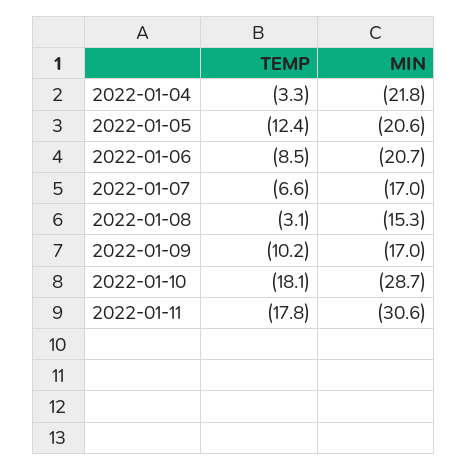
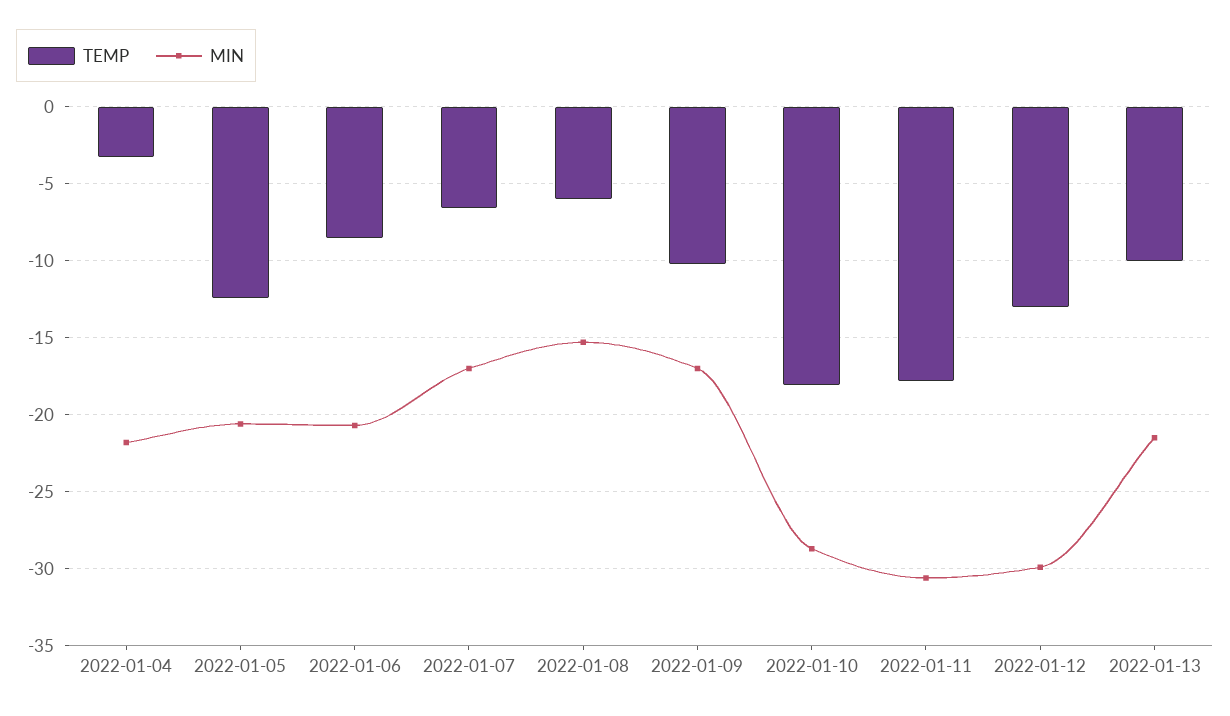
TEMP, 2022-01-08: -3.1 -> -6
TEMP, 2022-01-12: none -> -13
MIN, 2022-01-12: none -> -30
TEMP, 2022-01-13: none -> -10
MIN, 2022-01-13: none -> -21.5

